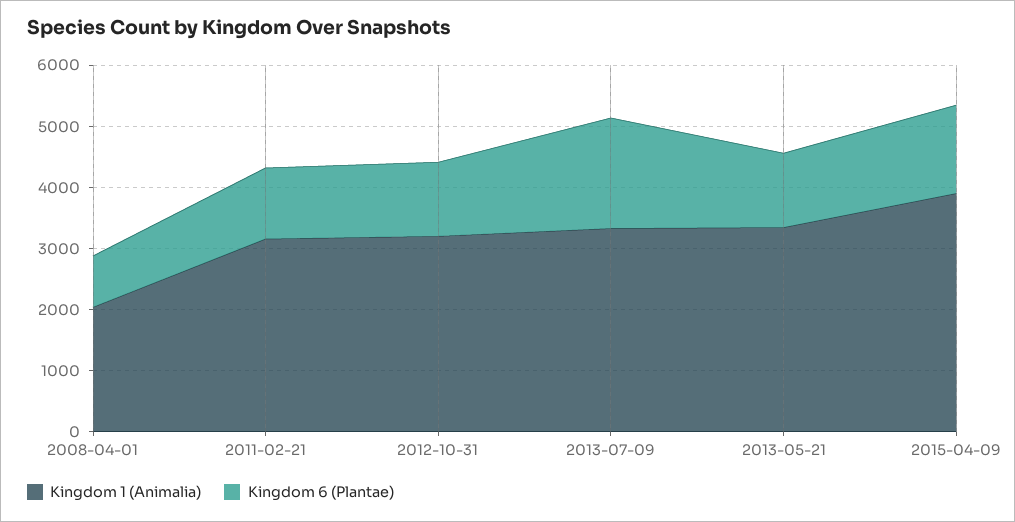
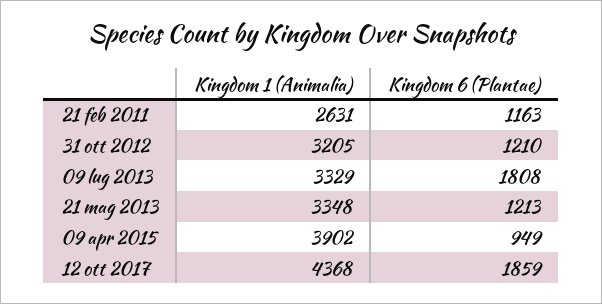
Kingdom 1 (Animalia), 2008-04-01: 2000 -> none
Kingdom 6 (Plantae), 2008-04-01: 800 -> none
Kingdom 1 (Animalia), 2011-02-21: 3200 -> 2631
Kingdom 6 (Plantae), 2015-04-09: 1400 -> 949
Kingdom 1 (Animalia), 12 ott 2017: none -> 4368
Kingdom 6 (Plantae), 12 ott 2017: none -> 1859

